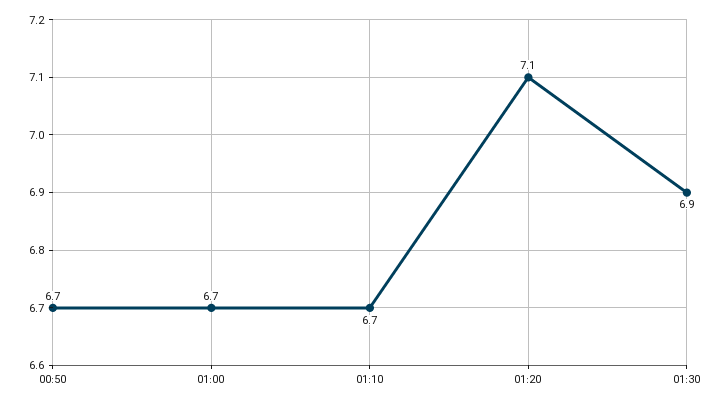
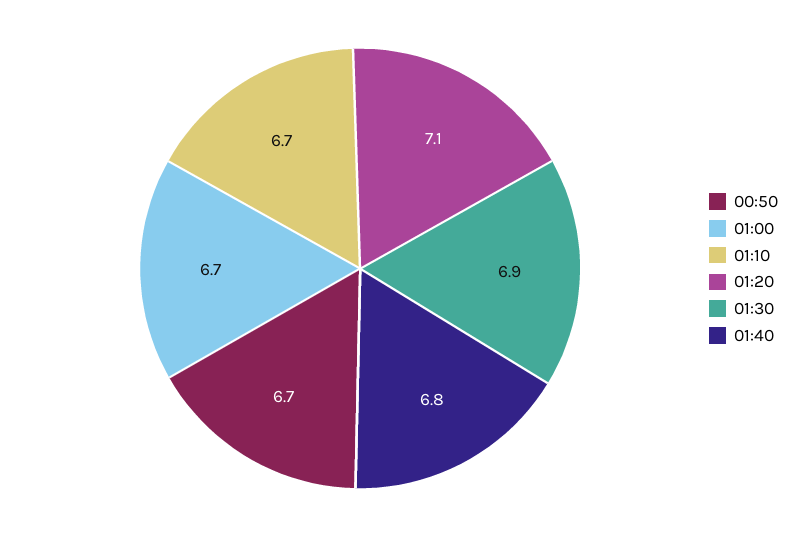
01:40: none -> 6.8

